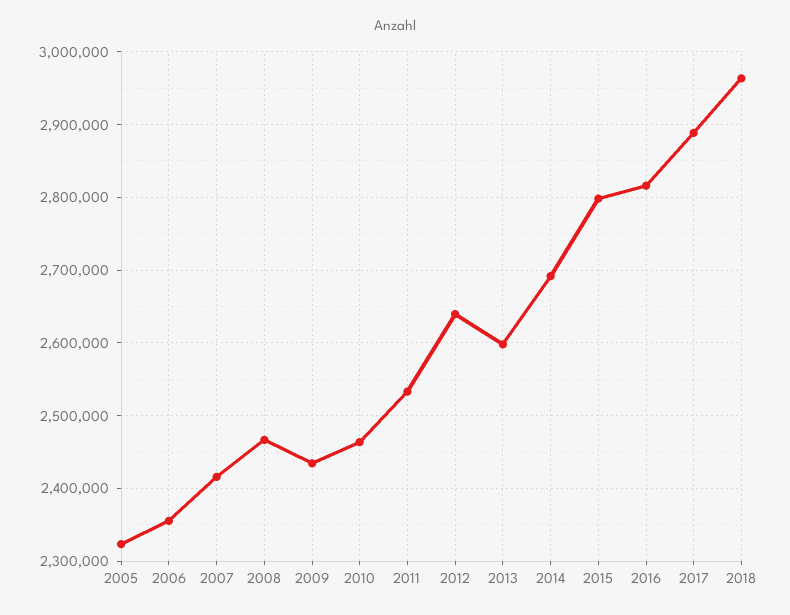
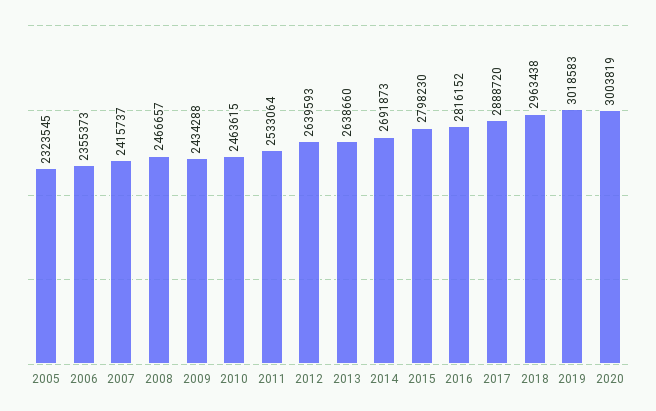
2013: 2600000 -> 2638660
2019: none -> 3018583
2020: none -> 3003819

